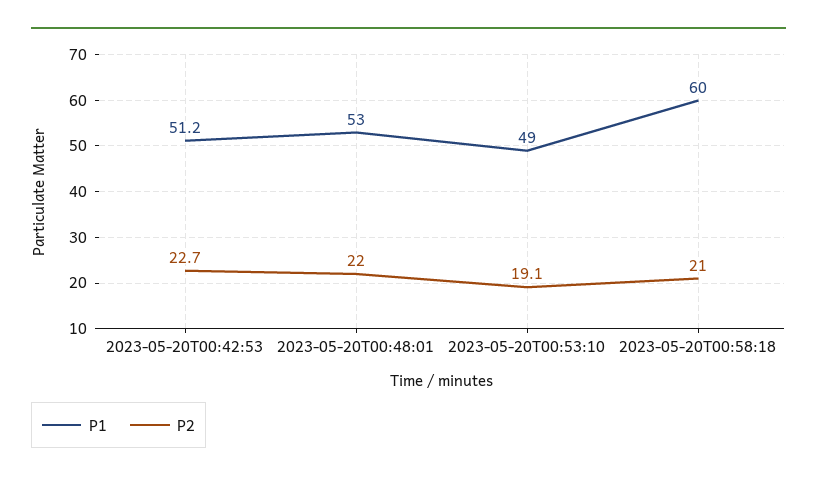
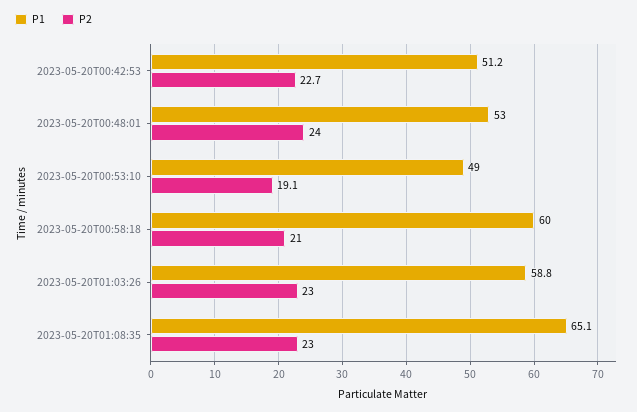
P2, 2023-05-20T00:48:01: 22 -> 24
P1, 2023-05-20T01:03:26: none -> 58.8
P2, 2023-05-20T01:03:26: none -> 23
P1, 2023-05-20T01:08:35: none -> 65.1
P2, 2023-05-20T01:08:35: none -> 23

